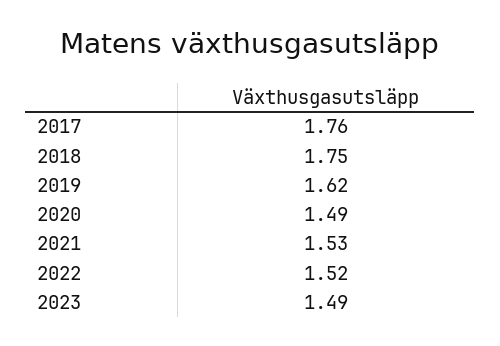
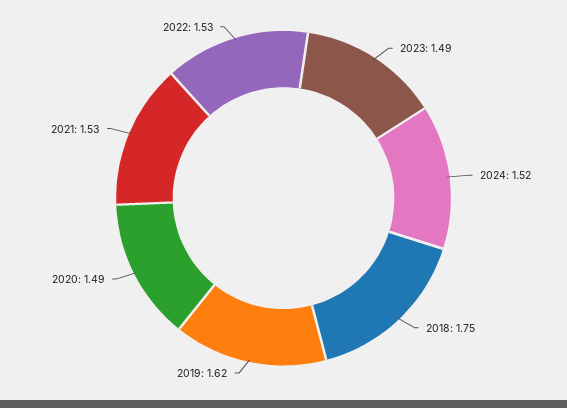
2017: 1.76 -> none
2022: 1.52 -> 1.53
2024: none -> 1.52

